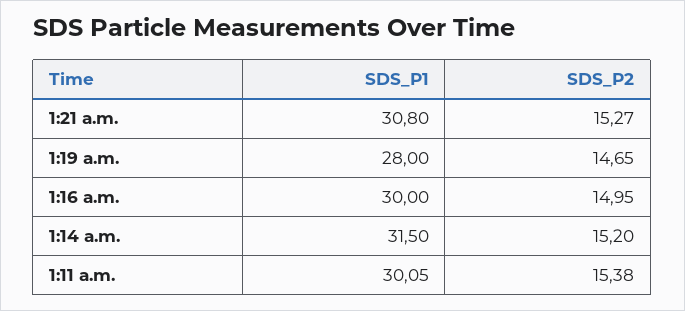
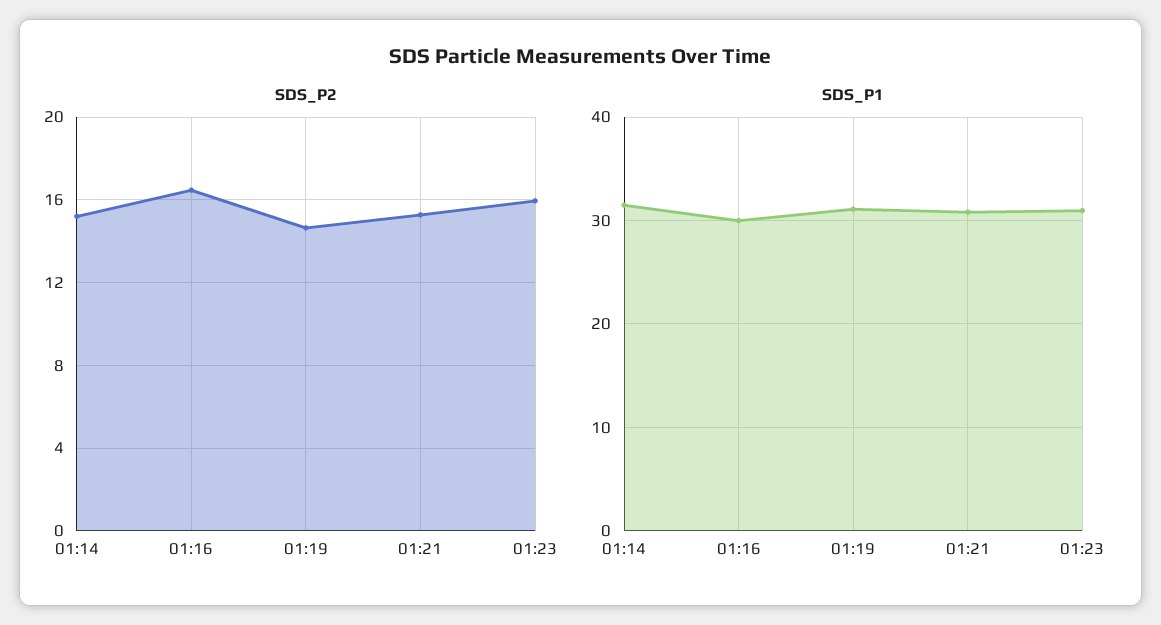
SDS_P1, 1:19 a.m.: 28 -> 31
SDS_P2, 1:16 a.m.: 14.95 -> 16.5
SDS_P1, 1:11 a.m.: 30.05 -> none
SDS_P2, 1:11 a.m.: 15.38 -> none
SDS_P2, 01:23: none -> 16
SDS_P1, 01:23: none -> 31

